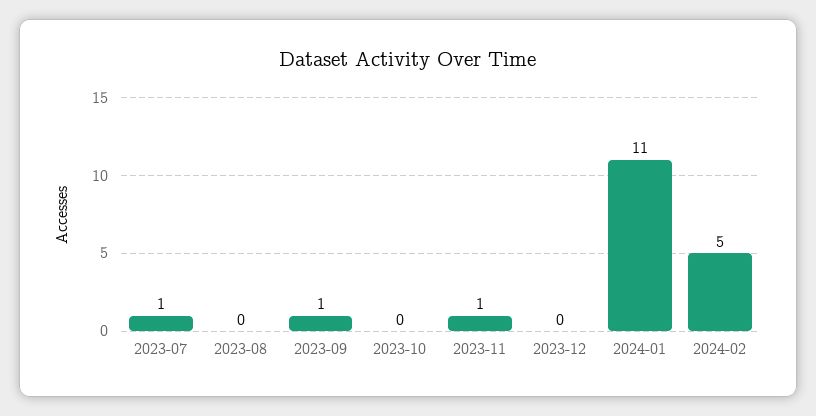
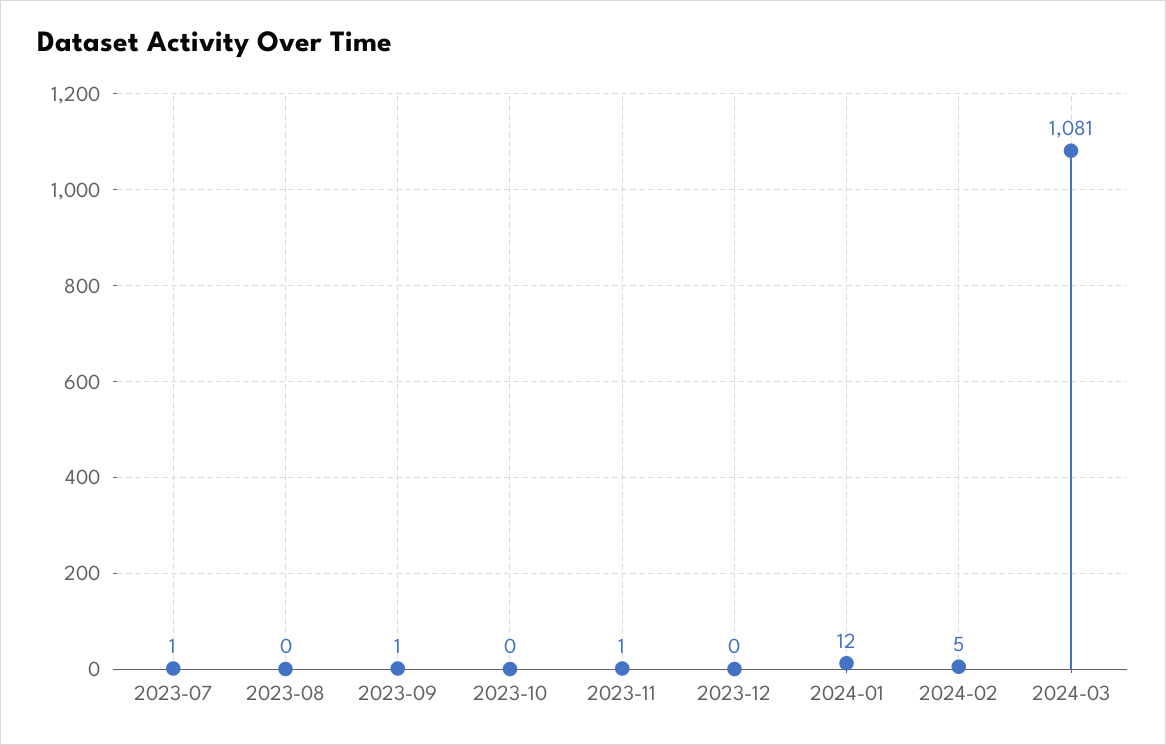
2024-01: 11 -> 12
2024-03: none -> 1081

